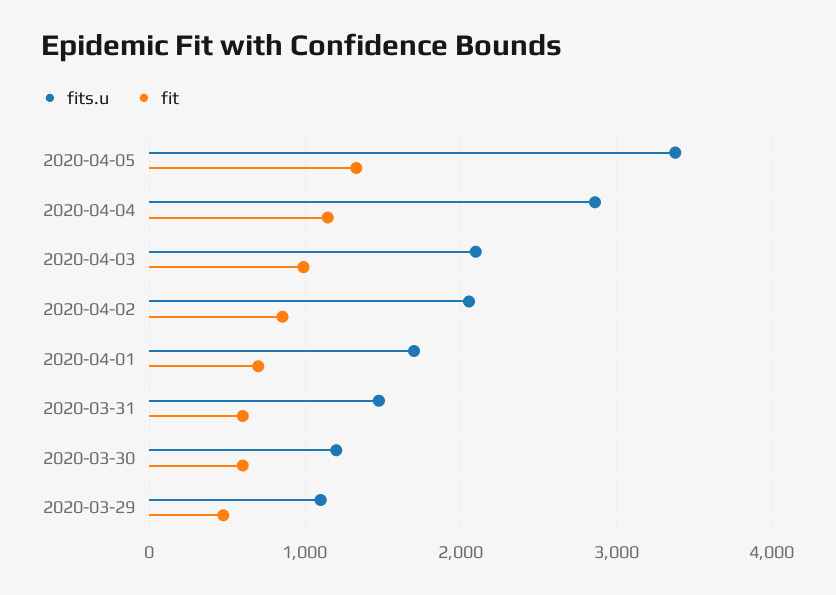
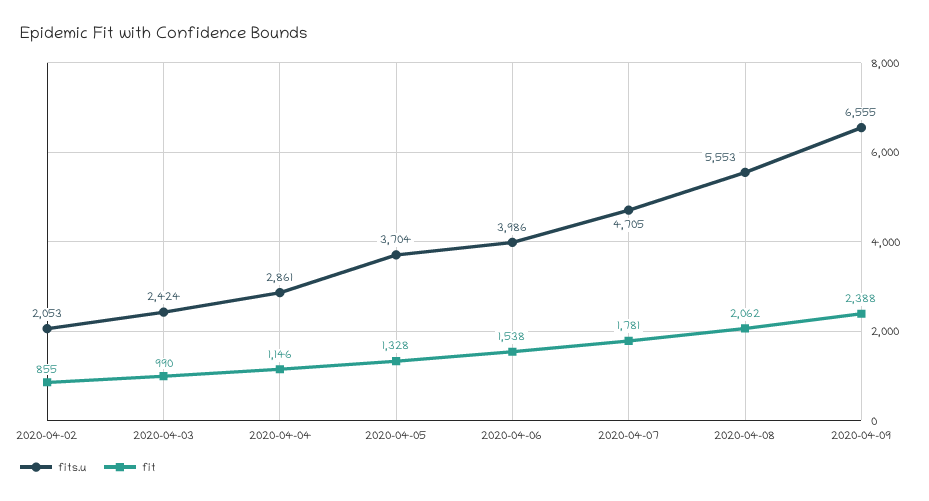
fits.u, 2020-04-05: 3400 -> 3704
fits.u, 2020-04-03: 2100 -> 2424
fits.u, 2020-04-01: 1700 -> none
fit, 2020-04-01: 700 -> none
fits.u, 2020-03-31: 1500 -> none
fit, 2020-03-31: 600 -> none
fits.u, 2020-03-30: 1200 -> none
fit, 2020-03-30: 600 -> none
fits.u, 2020-03-29: 1100 -> none
fit, 2020-03-29: 500 -> none
fits.u, 2020-04-06: none -> 3986
fit, 2020-04-06: none -> 1538
fits.u, 2020-04-07: none -> 4705
fit, 2020-04-07: none -> 1781
fits.u, 2020-04-08: none -> 5553
fit, 2020-04-08: none -> 2062
fits.u, 2020-04-09: none -> 6555
fit, 2020-04-09: none -> 2388

